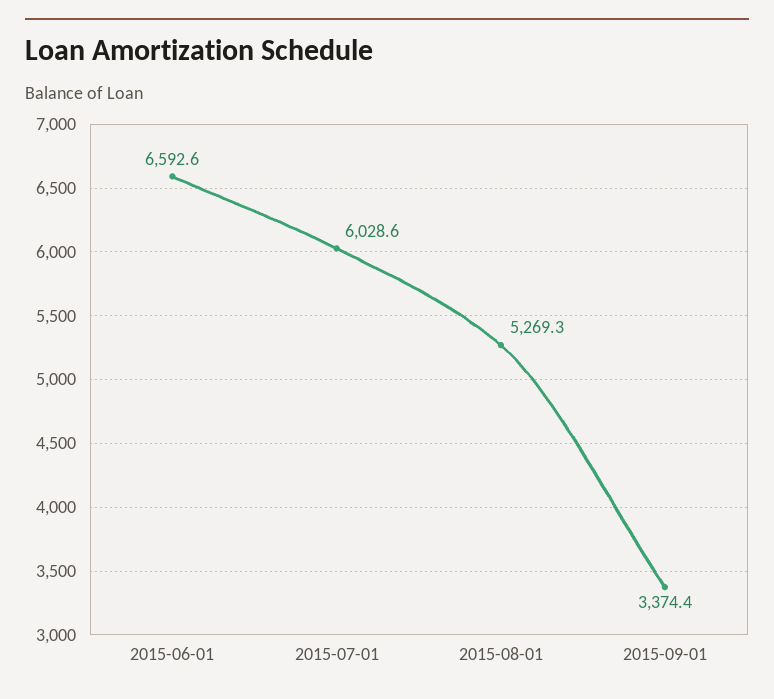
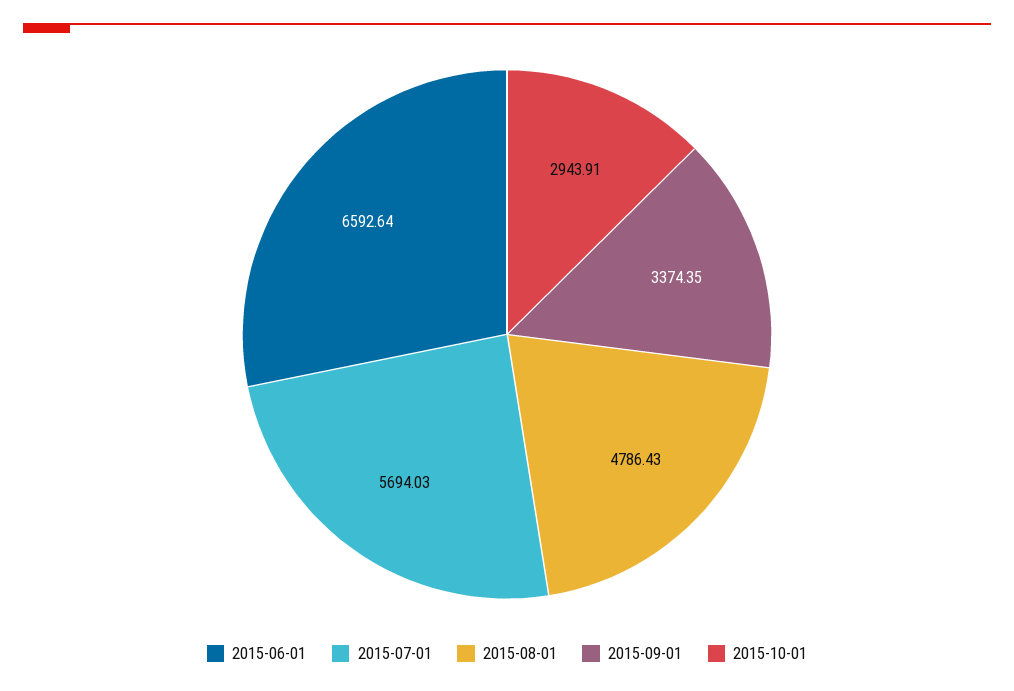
2015-07-01: 6028.6 -> 5694.03
2015-08-01: 5269.3 -> 4786.43
2015-10-01: none -> 2943.91

